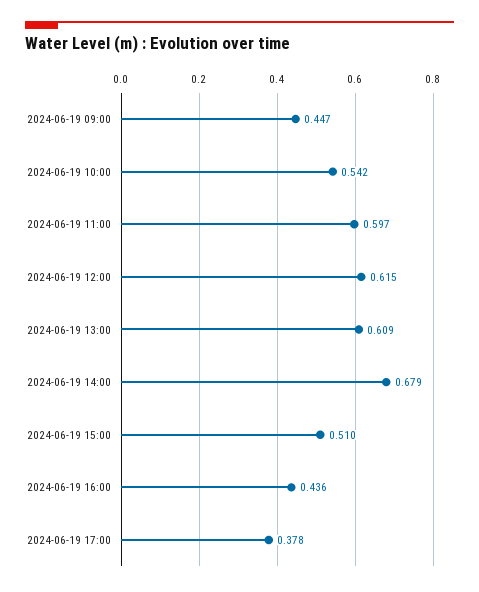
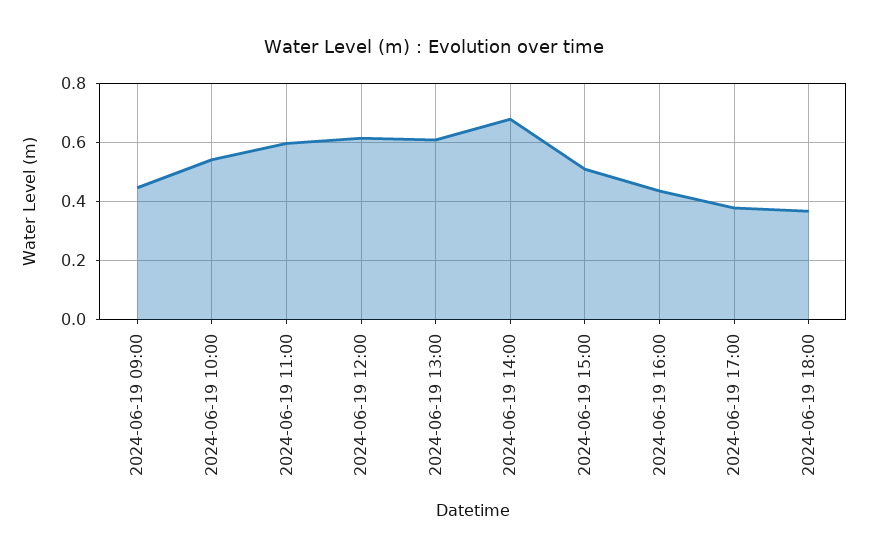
2024-06-19 18:00: none -> 0.375

